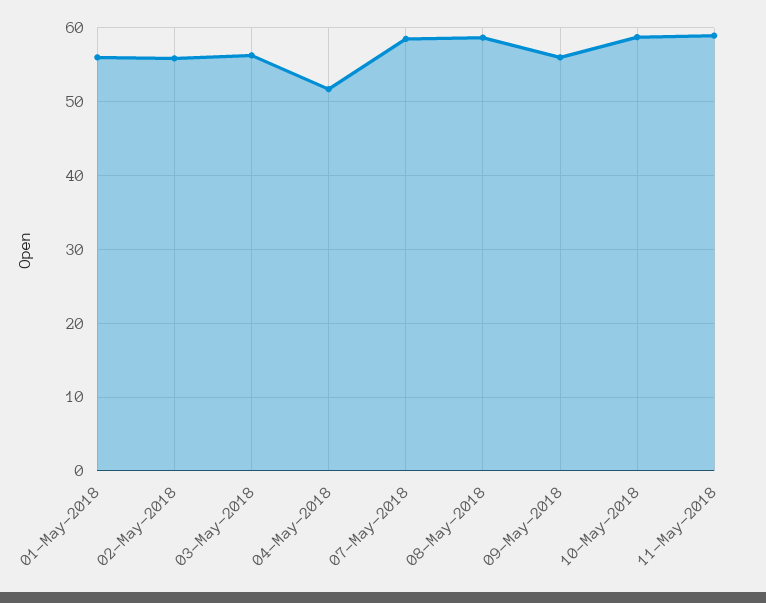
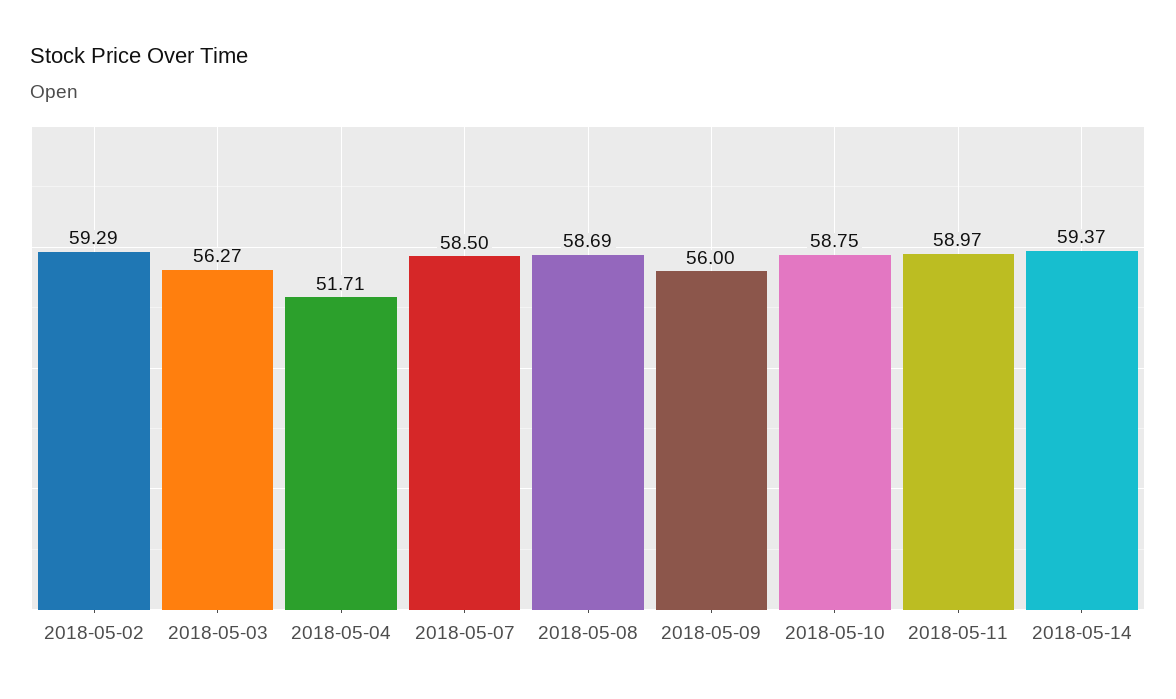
01-May-2018: 56 -> none
02-May-2018: 56 -> 59.29
2018-05-14: none -> 59.37

